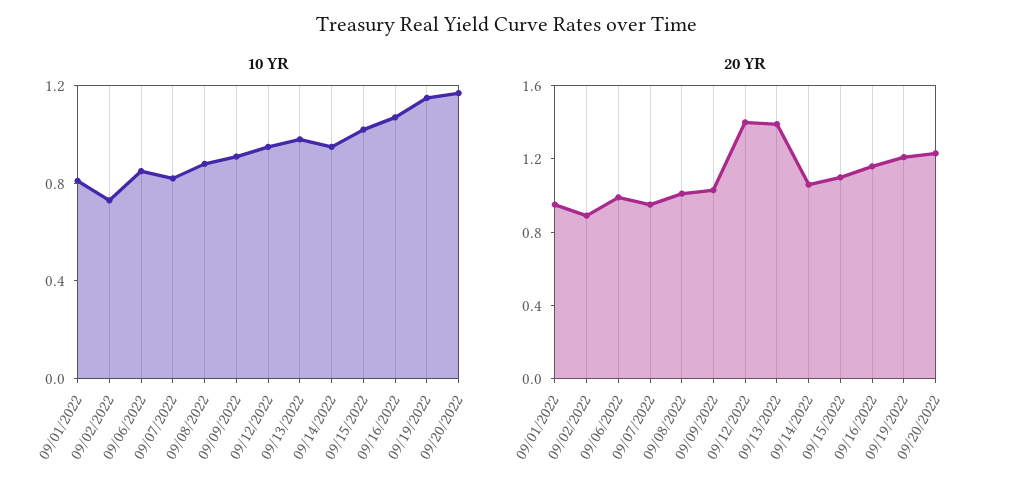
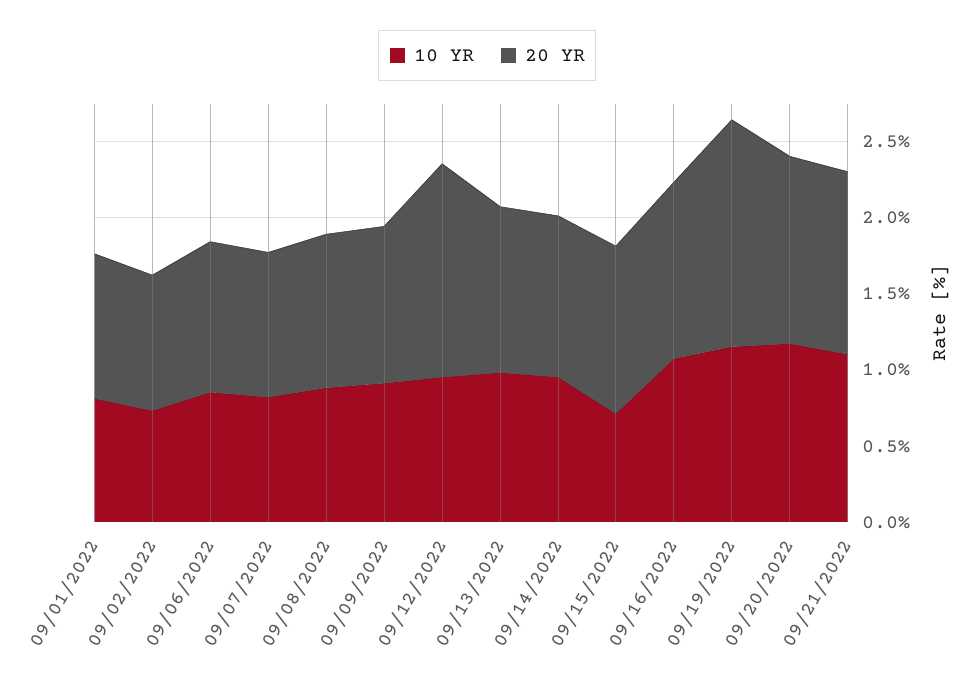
10 YR, 09/15/2022: 1 -> 0.7
20 YR, 09/13/2022: 1.4 -> 1.1
20 YR, 09/19/2022: 1.2 -> 1.5
10 YR, 09/21/2022: none -> 1.1
20 YR, 09/21/2022: none -> 1.2

